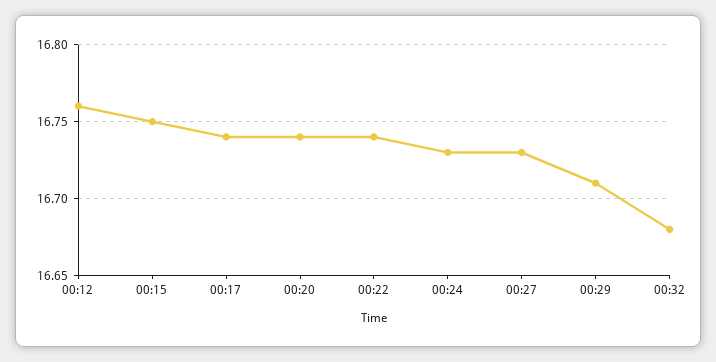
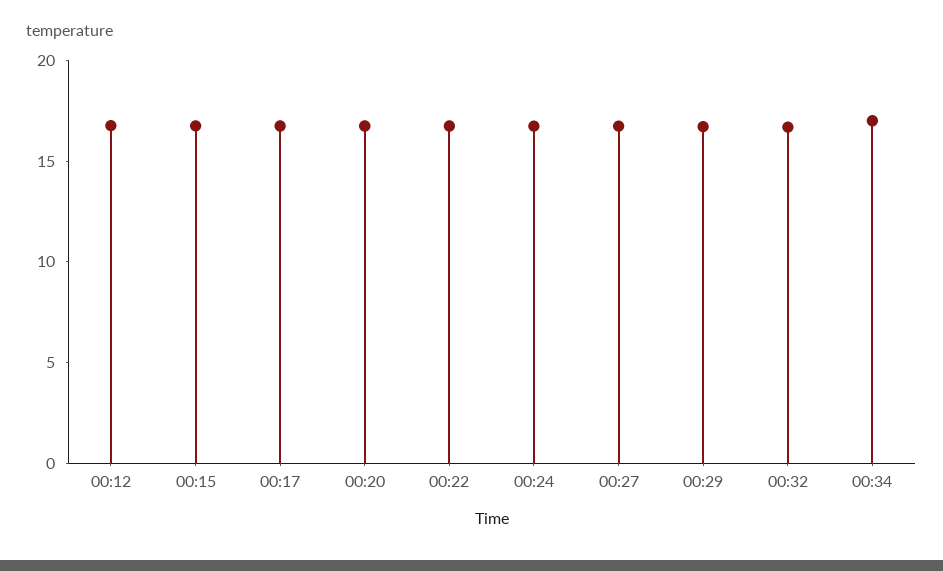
00:34: none -> 17

